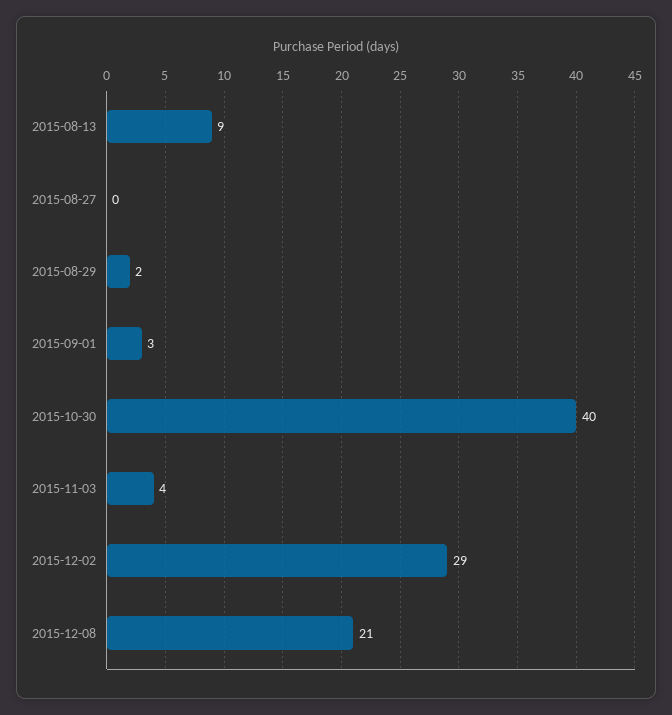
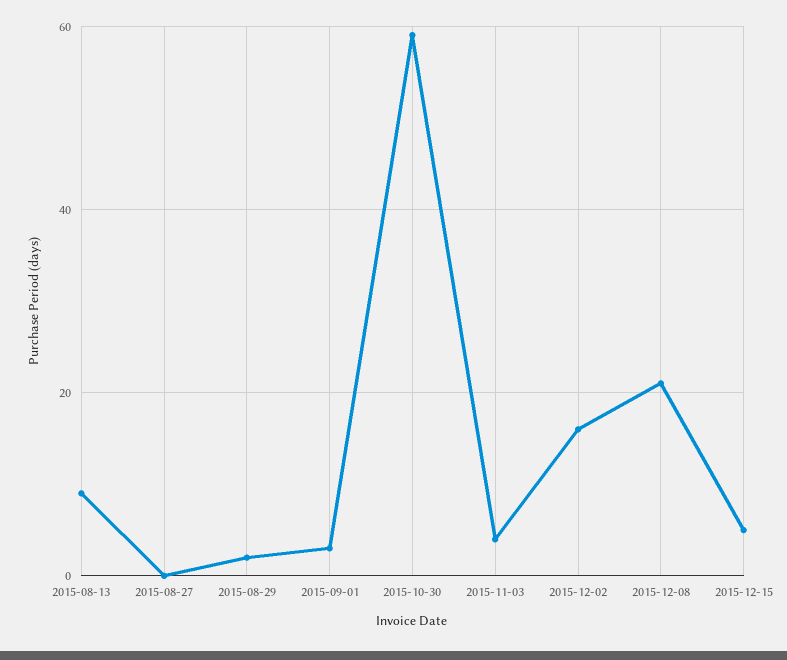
2015-10-30: 40 -> 60
2015-12-02: 29 -> 15
2015-12-15: none -> 5

